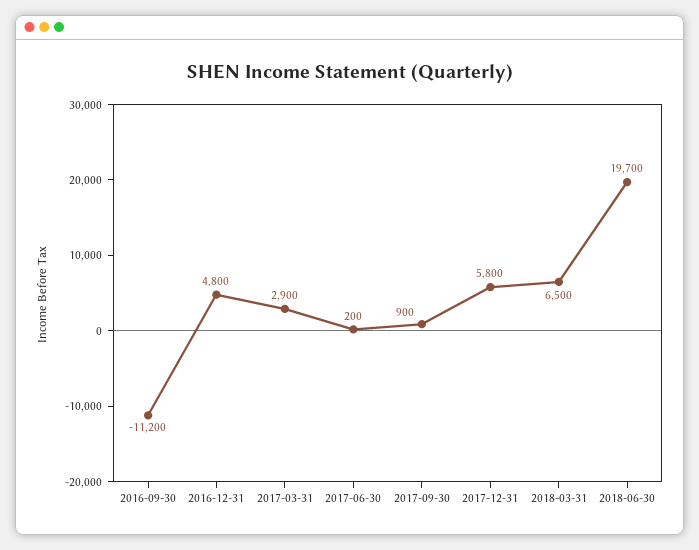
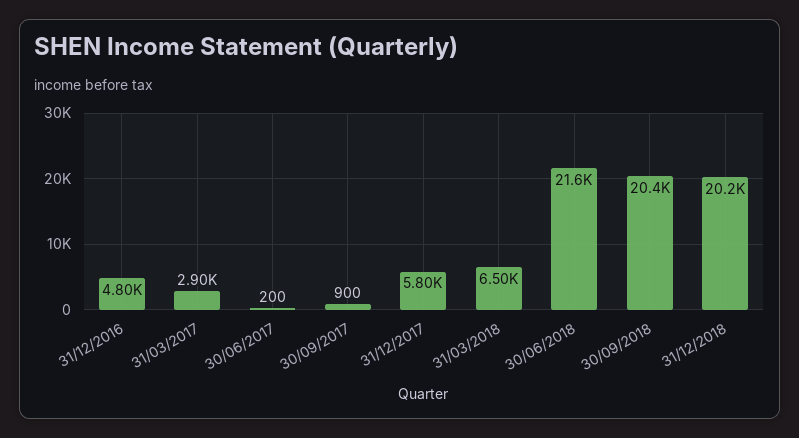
2016-09-30: -11200 -> none
2018-06-30: 19700 -> 21600
30/09/2018: none -> 20400
31/12/2018: none -> 20200

